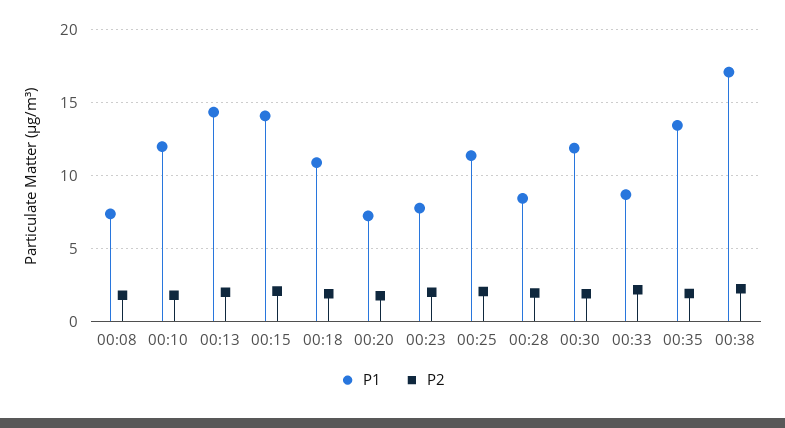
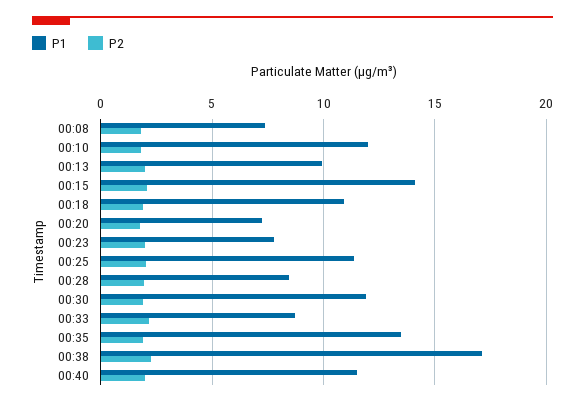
P1, 00:13: 14.5 -> 10
P1, 00:40: none -> 11.5
P2, 00:40: none -> 2

